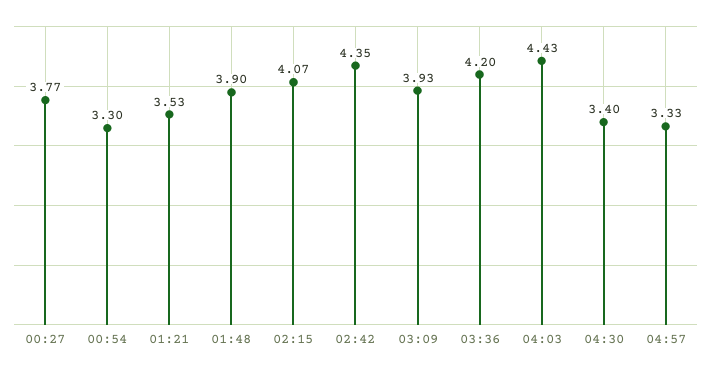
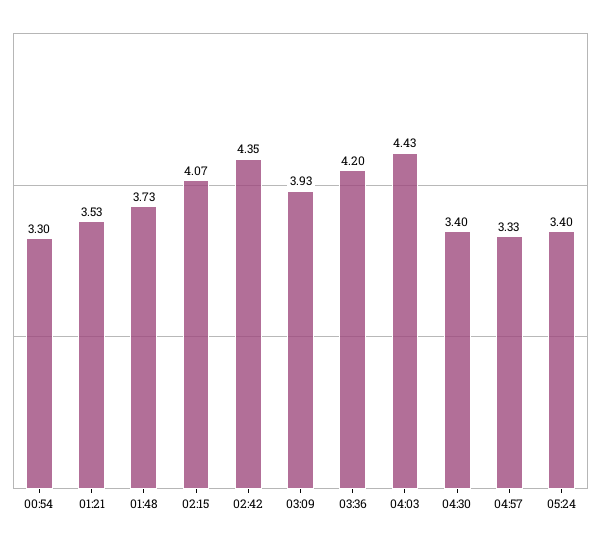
00:27: 3.77 -> none
01:48: 3.9 -> 3.73
05:24: none -> 3.4

